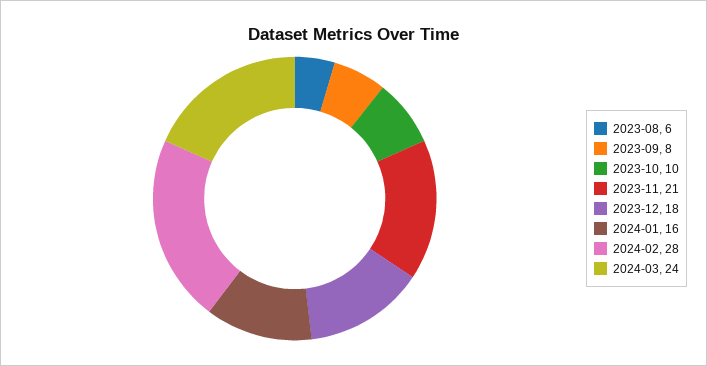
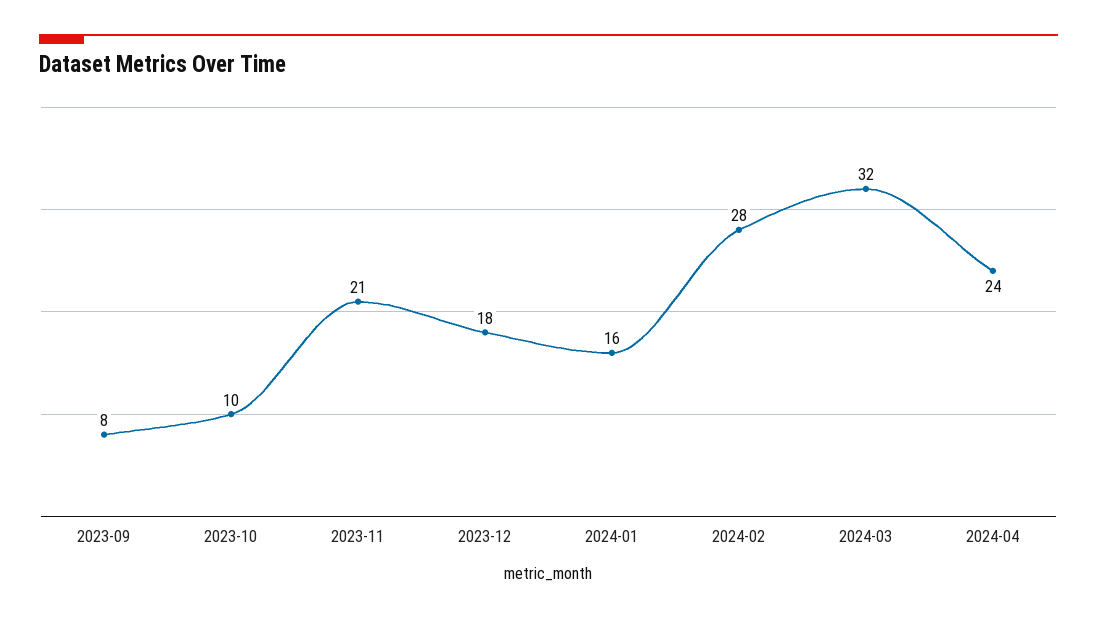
2023-08: 6 -> none
2024-03: 24 -> 32
2024-04: none -> 24

